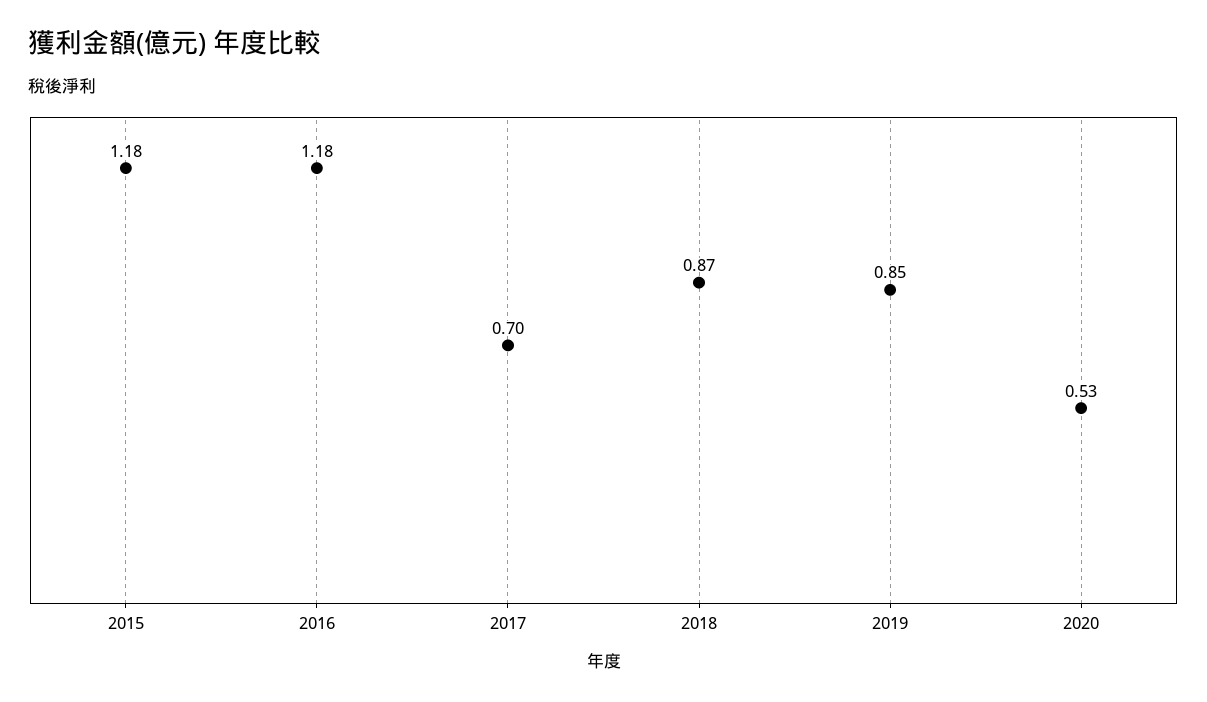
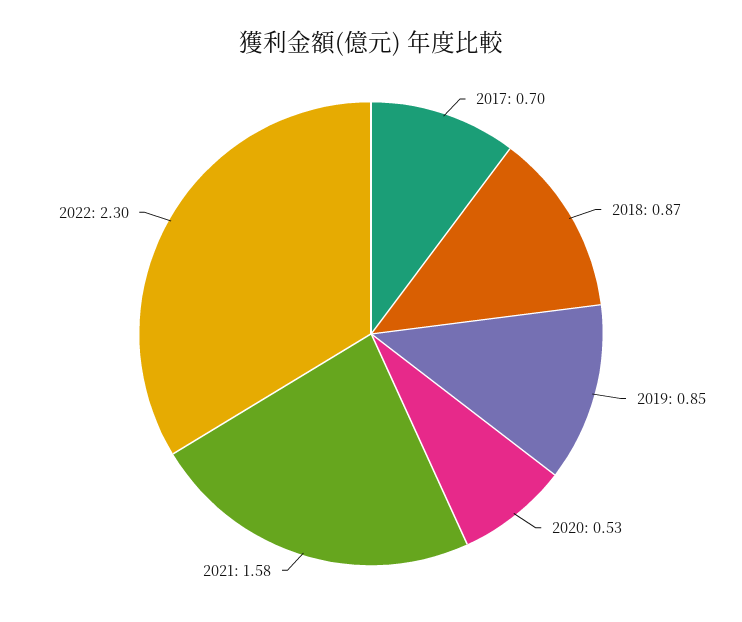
2015: 1.18 -> none
2016: 1.18 -> none
2021: none -> 1.58
2022: none -> 2.3

